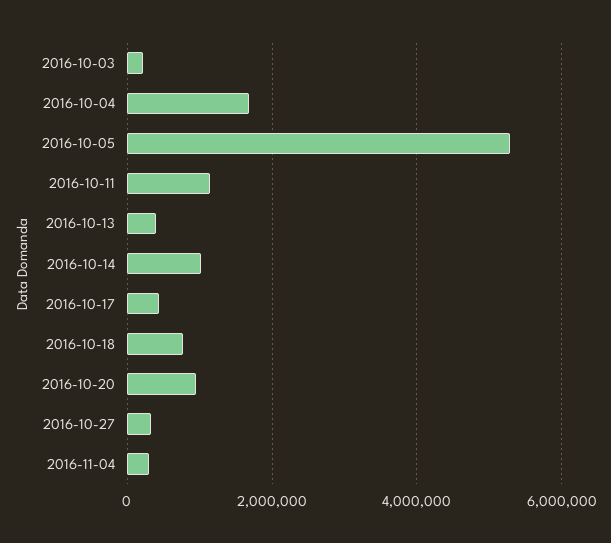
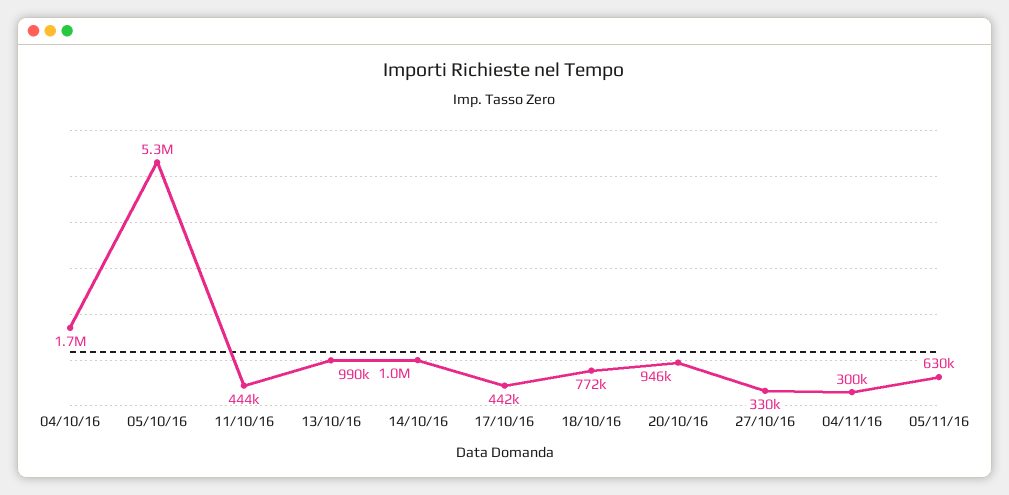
2016-10-03: 200000 -> none
2016-10-11: 1200000 -> 444000
2016-10-13: 400000 -> 990000
05/11/16: none -> 630000

